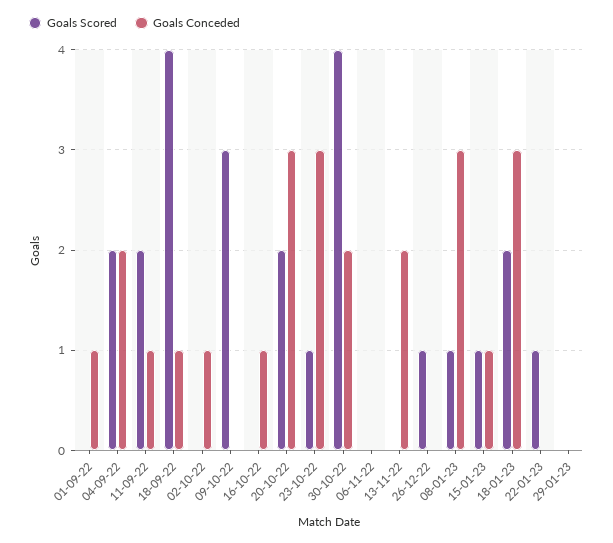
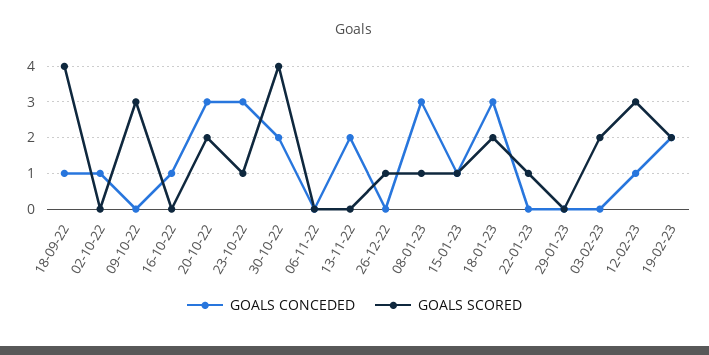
Goals Scored, 01-09-22: 0 -> none
Goals Conceded, 01-09-22: 1 -> none
Goals Scored, 04-09-22: 2 -> none
Goals Conceded, 04-09-22: 2 -> none
Goals Scored, 11-09-22: 2 -> none
Goals Conceded, 11-09-22: 1 -> none
Goals Conceded, 03-02-23: none -> 0
Goals Scored, 03-02-23: none -> 2
Goals Conceded, 12-02-23: none -> 1
Goals Scored, 12-02-23: none -> 3
Goals Conceded, 19-02-23: none -> 2
Goals Scored, 19-02-23: none -> 2

